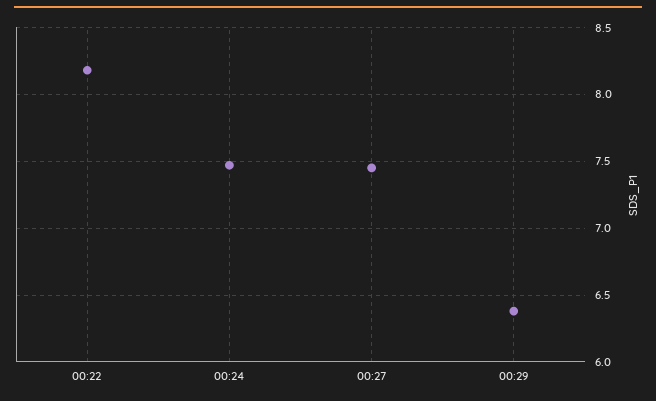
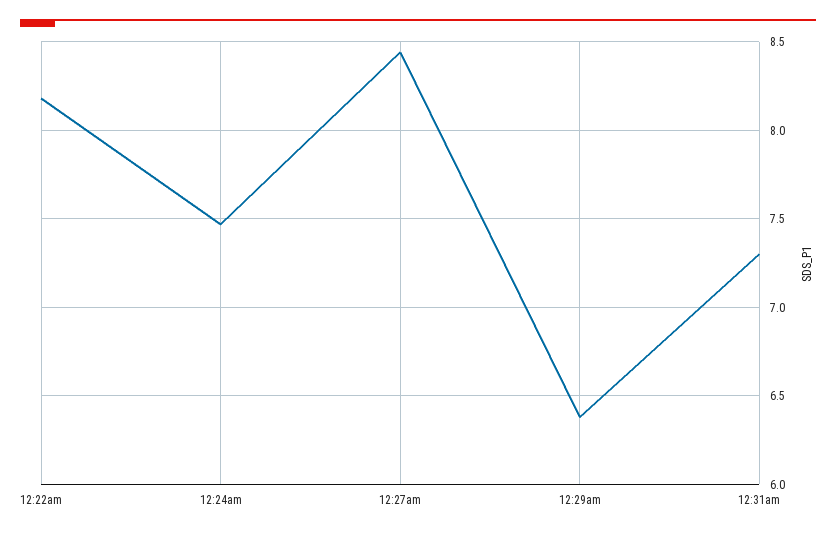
00:27: 7.45 -> 8.45
12:31am: none -> 7.3

